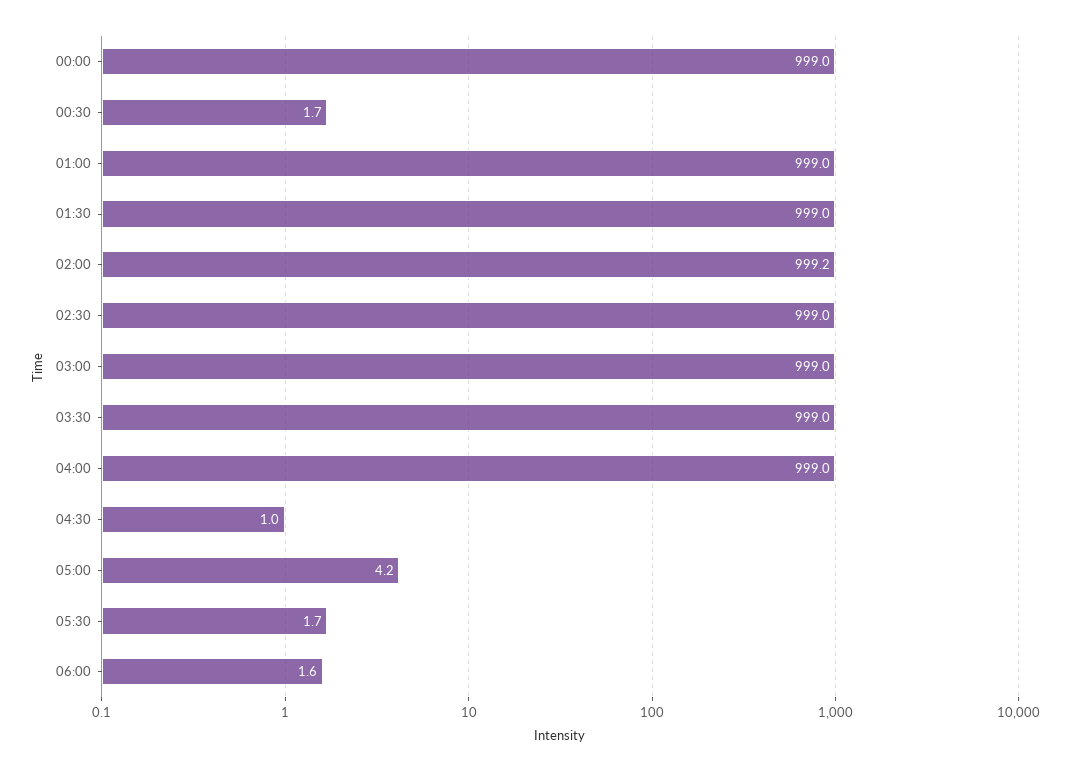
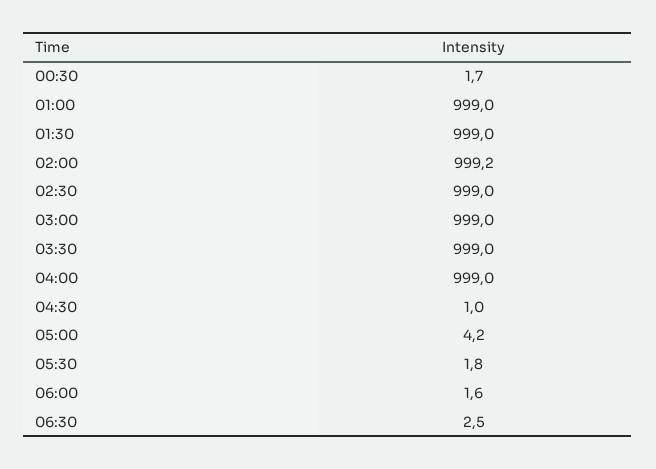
00:00: 999 -> none
05:30: 1.7 -> 1.8
06:30: none -> 2.5

